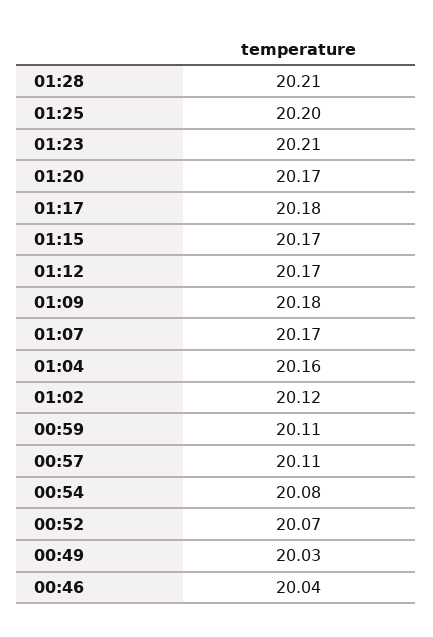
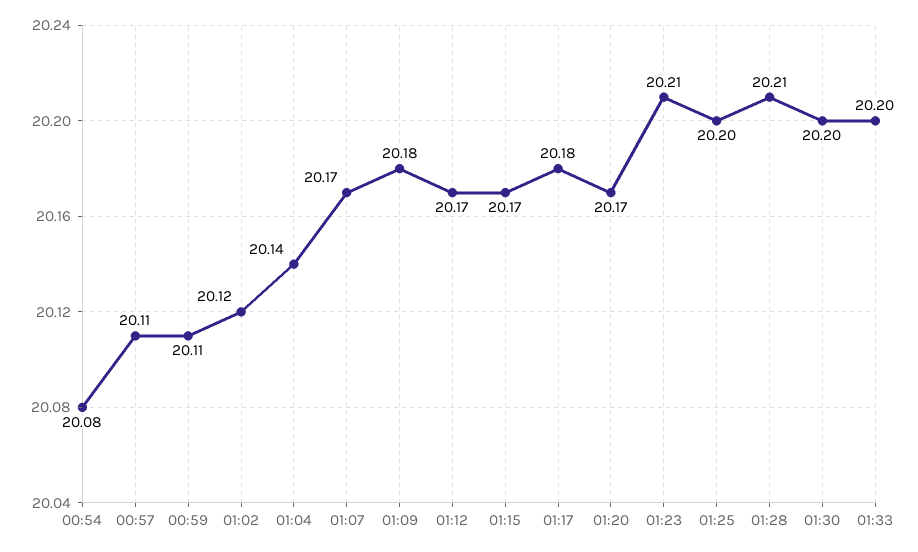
01:04: 20.16 -> 20.14
00:52: 20.07 -> none
00:49: 20.03 -> none
00:46: 20.04 -> none
01:30: none -> 20.2
01:33: none -> 20.2

